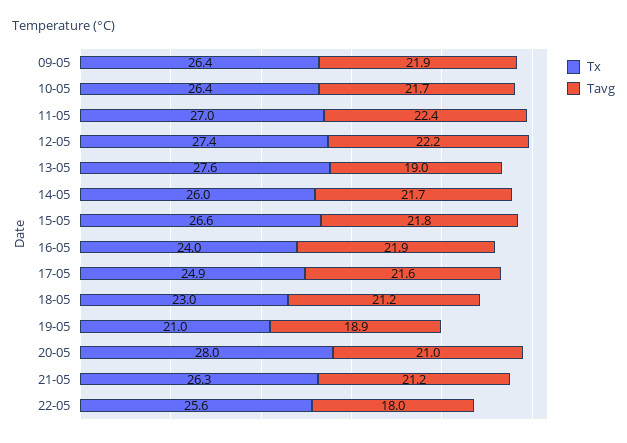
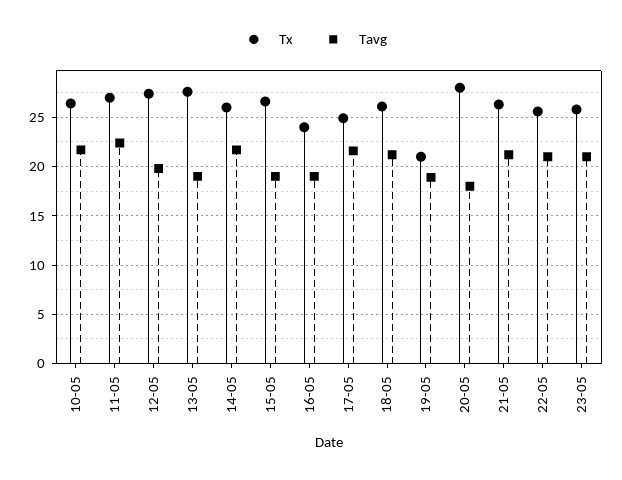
Tx, 09-05: 26.4 -> none
Tavg, 09-05: 21.9 -> none
Tavg, 12-05: 22.2 -> 20
Tavg, 15-05: 21.8 -> 19
Tavg, 16-05: 21.9 -> 19
Tx, 18-05: 23 -> 26
Tavg, 20-05: 21 -> 18
Tavg, 22-05: 18 -> 21
Tx, 23-05: none -> 26
Tavg, 23-05: none -> 21

